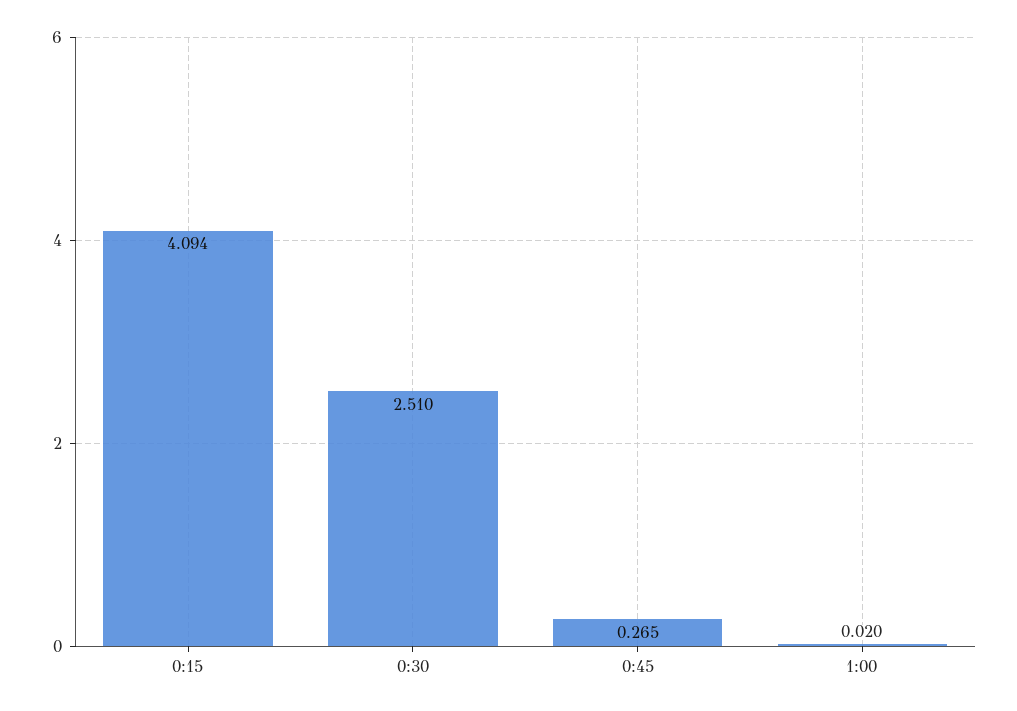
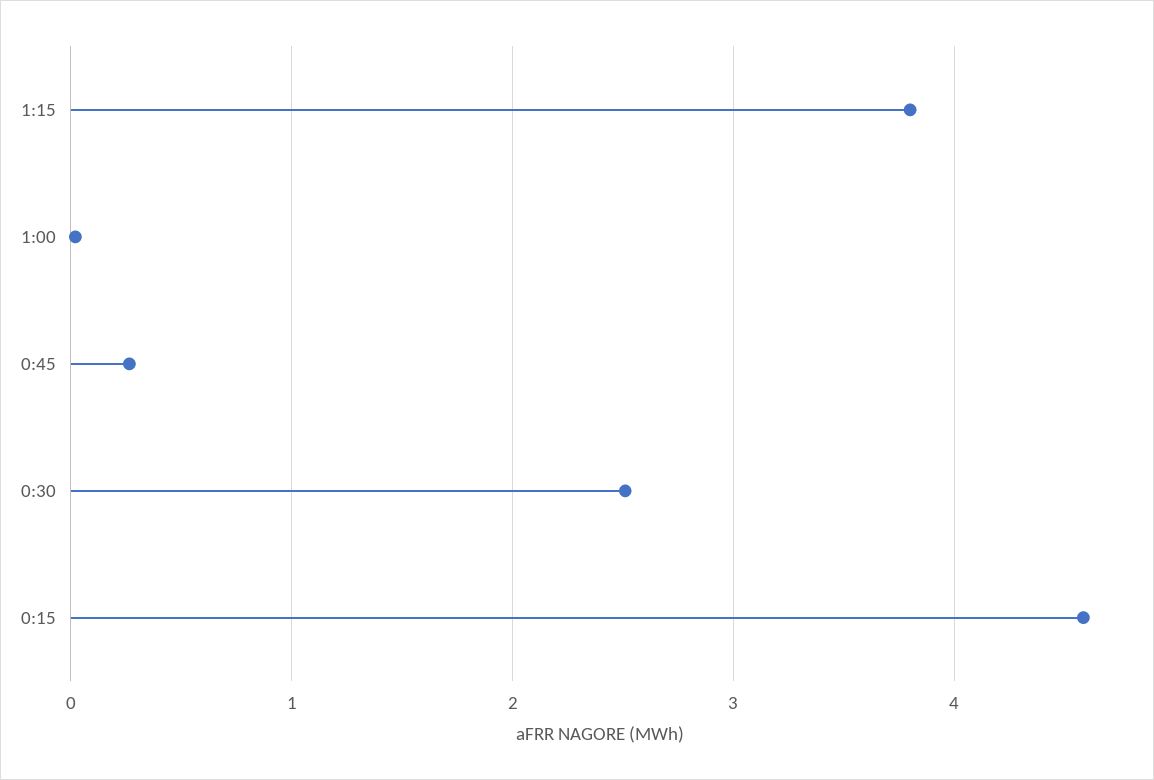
0:15: 4.094 -> 4.6
1:15: none -> 3.8

